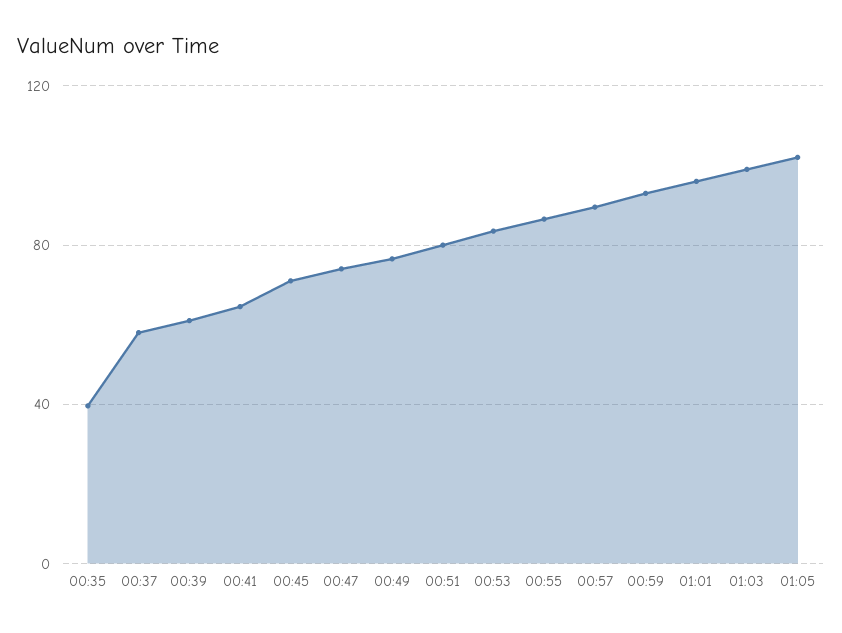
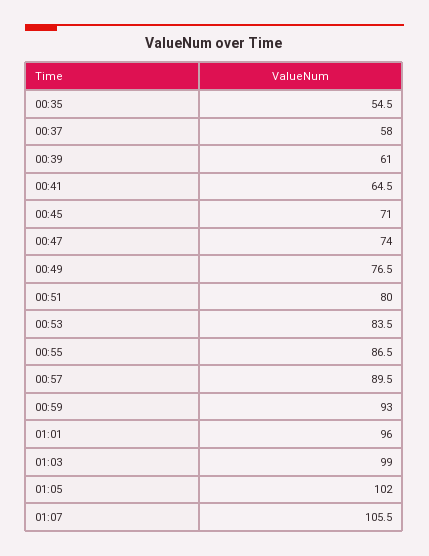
00:35: 40 -> 54.5
01:07: none -> 105.5

